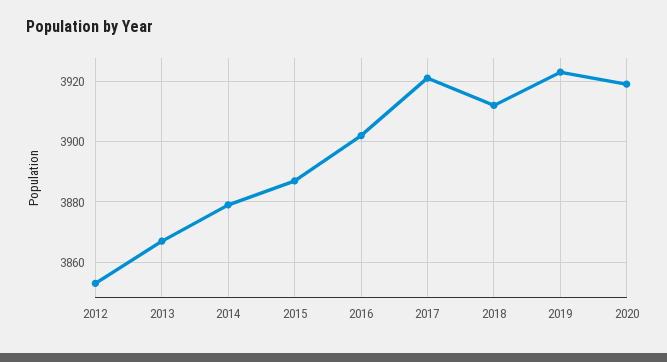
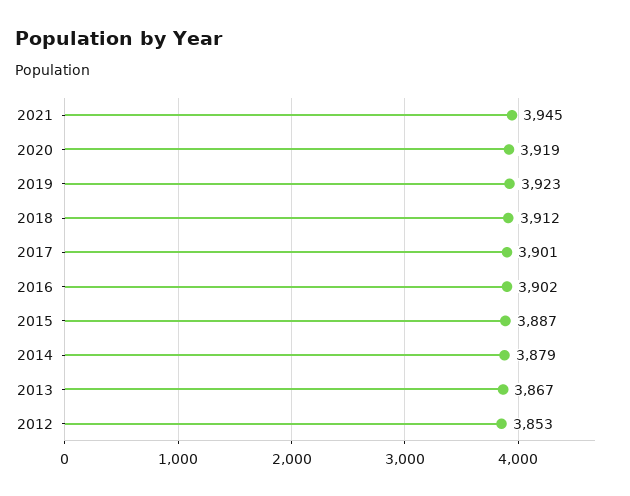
2017: 3920 -> 3901
2021: none -> 3945

